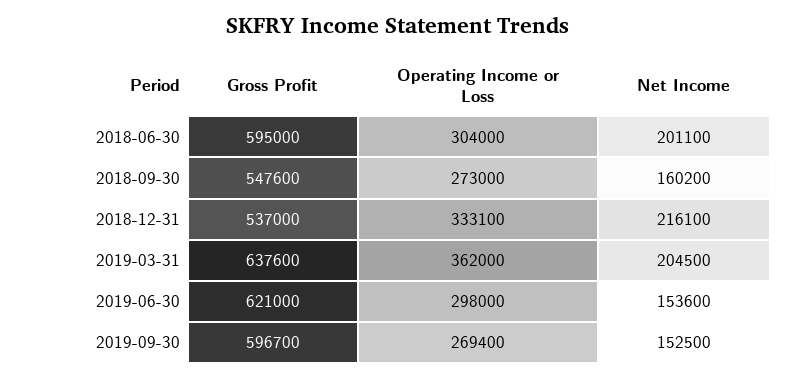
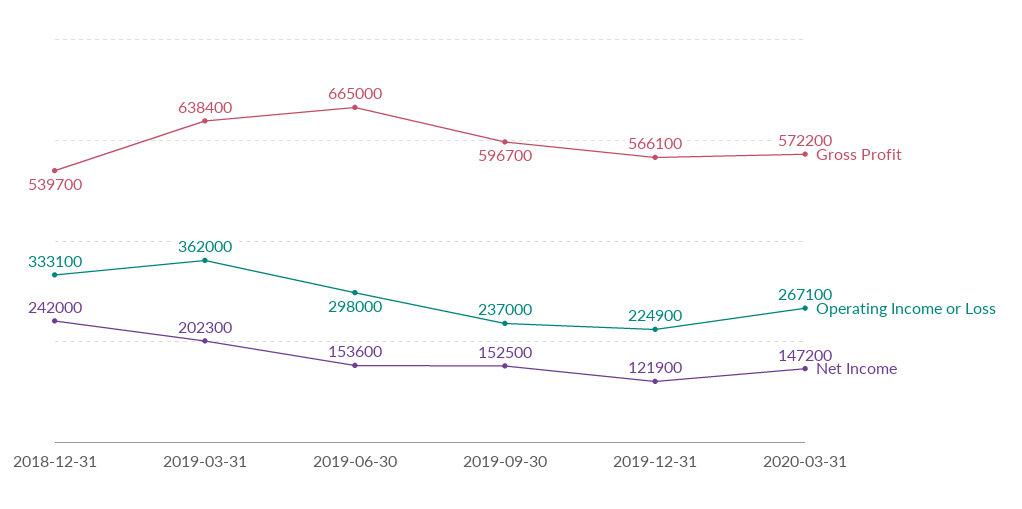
Gross Profit, 2018-06-30: 595000 -> none
Operating Income or Loss, 2018-06-30: 304000 -> none
Net Income, 2018-06-30: 201100 -> none
Gross Profit, 2018-09-30: 547600 -> none
Operating Income or Loss, 2018-09-30: 273000 -> none
Net Income, 2018-09-30: 160200 -> none
Gross Profit, 2018-12-31: 537000 -> 539700
Net Income, 2018-12-31: 216100 -> 242000
Gross Profit, 2019-03-31: 637600 -> 638400
Net Income, 2019-03-31: 204500 -> 202300
Gross Profit, 2019-06-30: 621000 -> 665000
Operating Income or Loss, 2019-09-30: 269400 -> 237000
Gross Profit, 2019-12-31: none -> 566100
Operating Income or Loss, 2019-12-31: none -> 224900
Net Income, 2019-12-31: none -> 121900
Gross Profit, 2020-03-31: none -> 572200
Operating Income or Loss, 2020-03-31: none -> 267100
Net Income, 2020-03-31: none -> 147200

